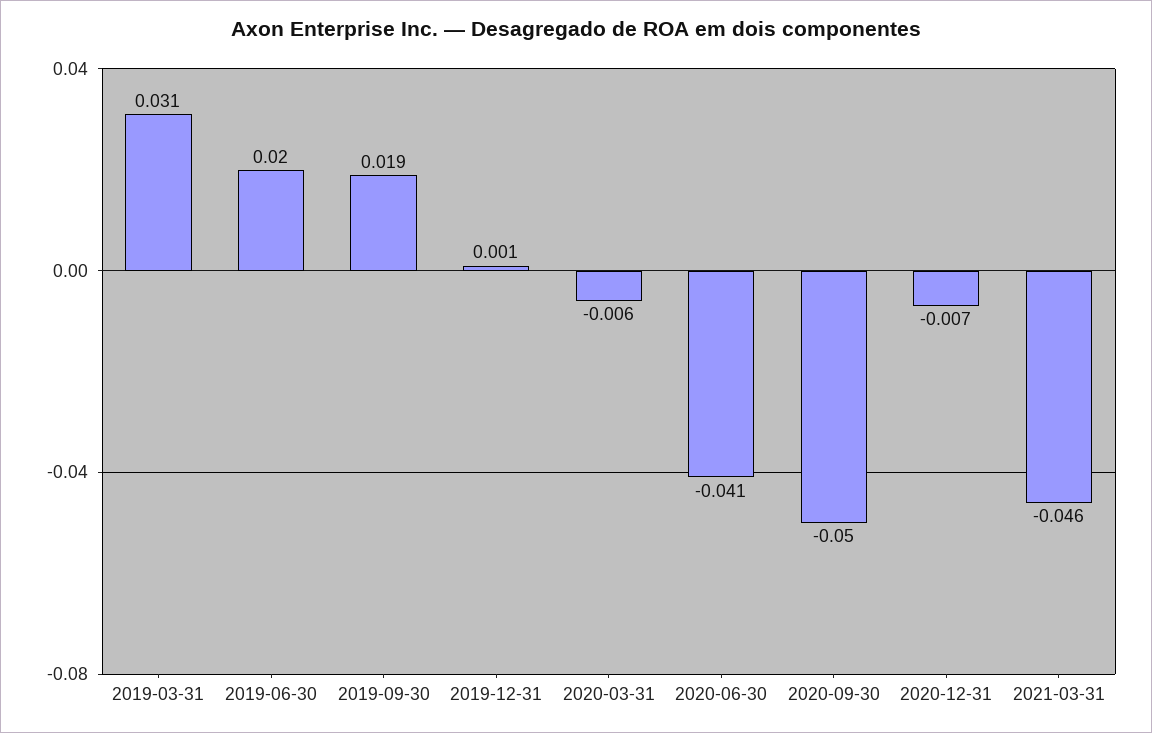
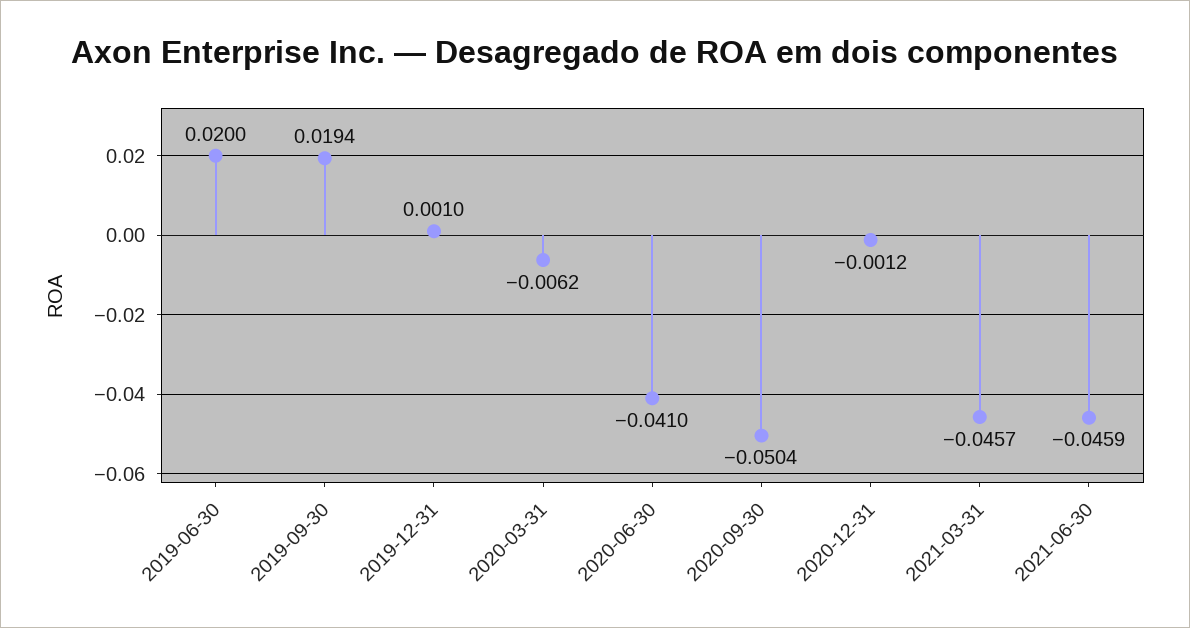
2019-03-31: 0.031 -> none
2020-12-31: -0.007 -> -0.0012
2021-06-30: none -> -0.0459

